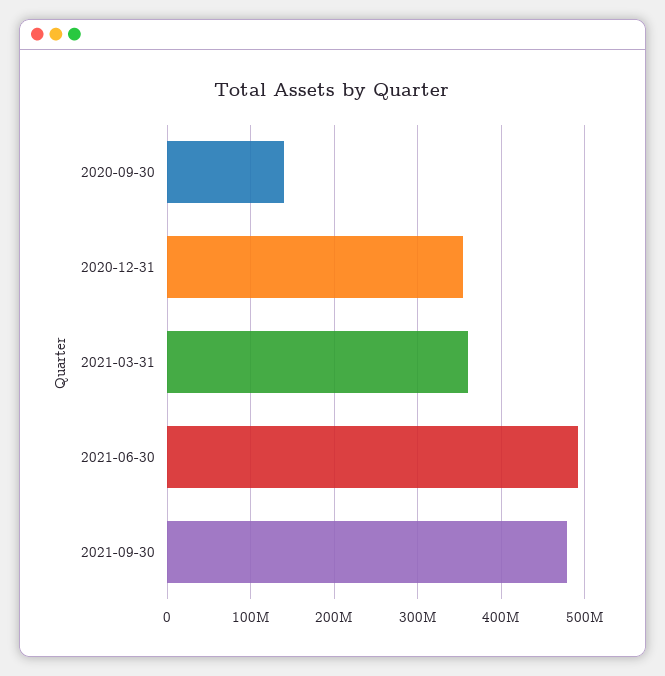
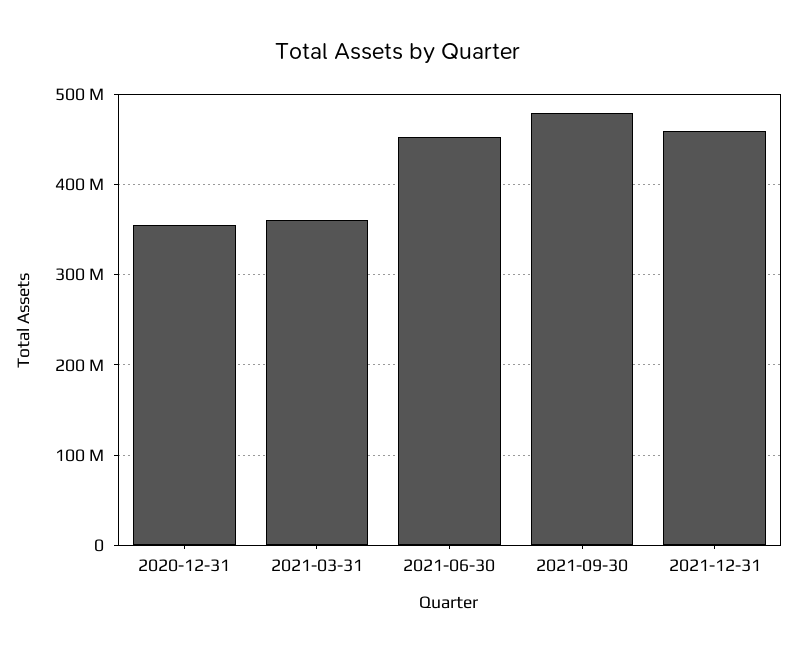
2020-09-30: 140000000 -> none
2021-06-30: 490000000 -> 450000000
2021-12-31: none -> 460000000

